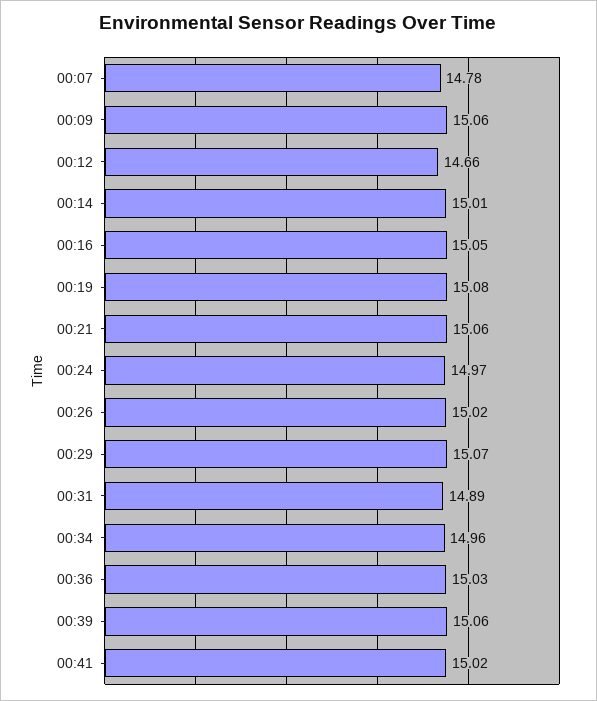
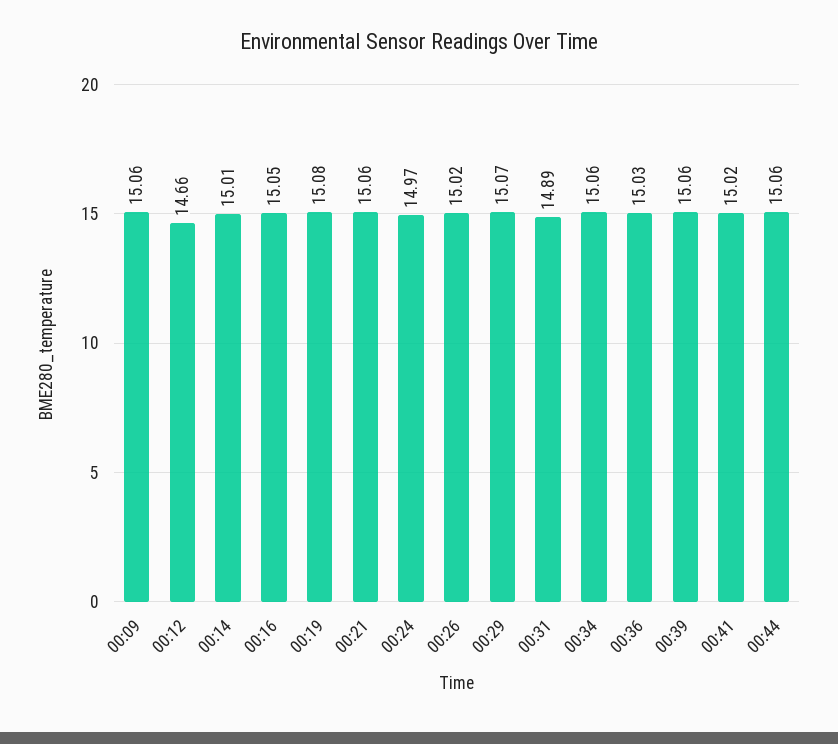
00:07: 14.78 -> none
00:34: 14.96 -> 15.06
00:44: none -> 15.06

